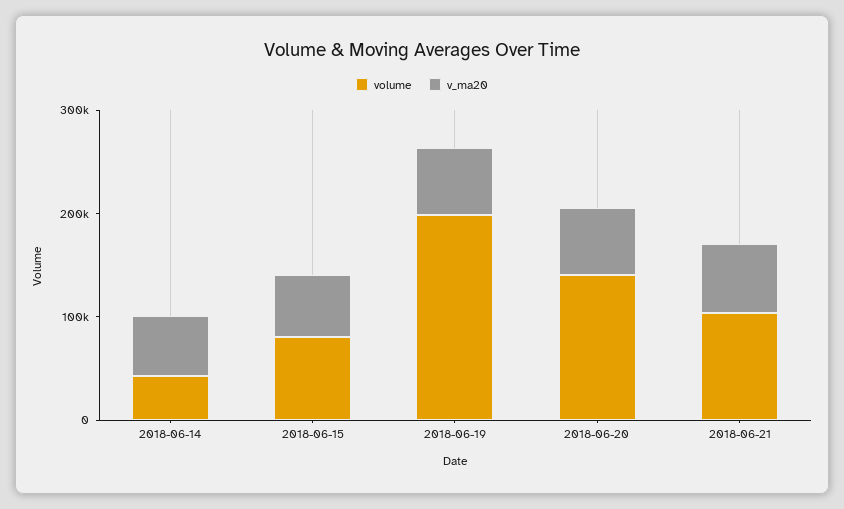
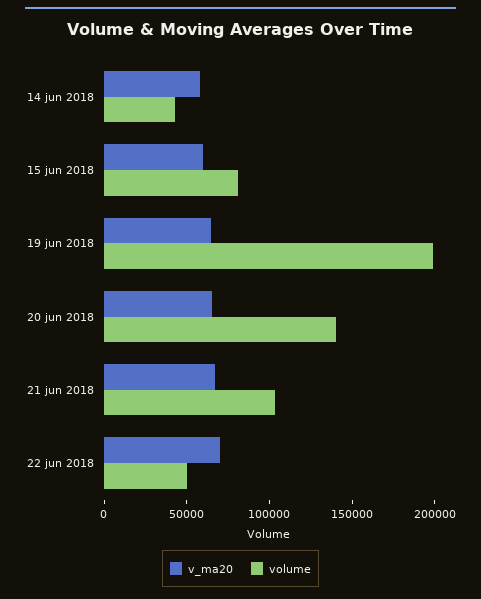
v_ma20, 22 jun 2018: none -> 70000
volume, 22 jun 2018: none -> 50000

